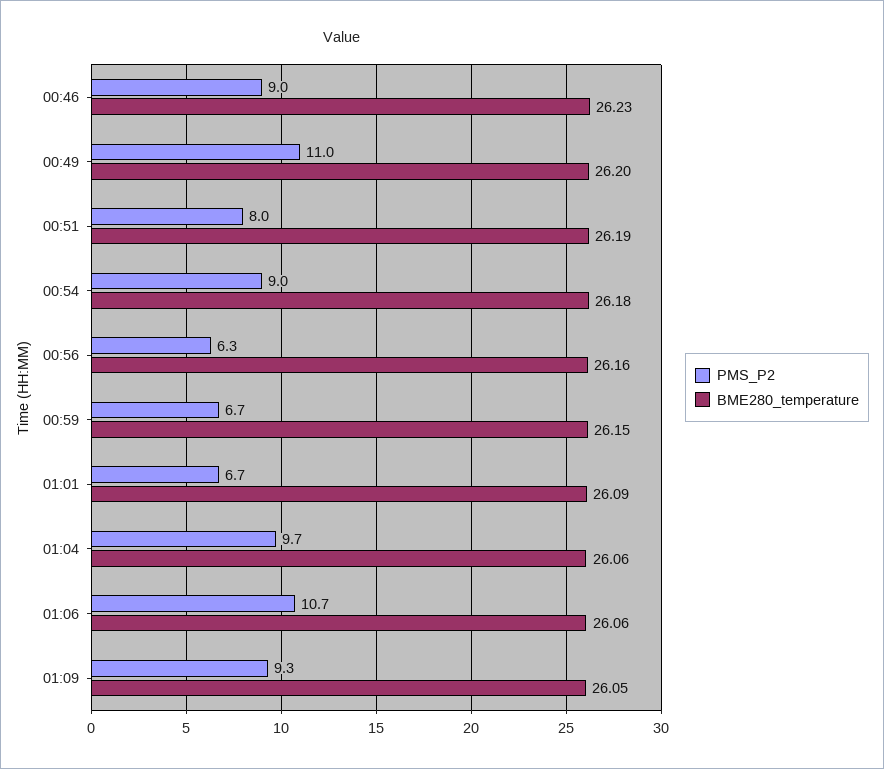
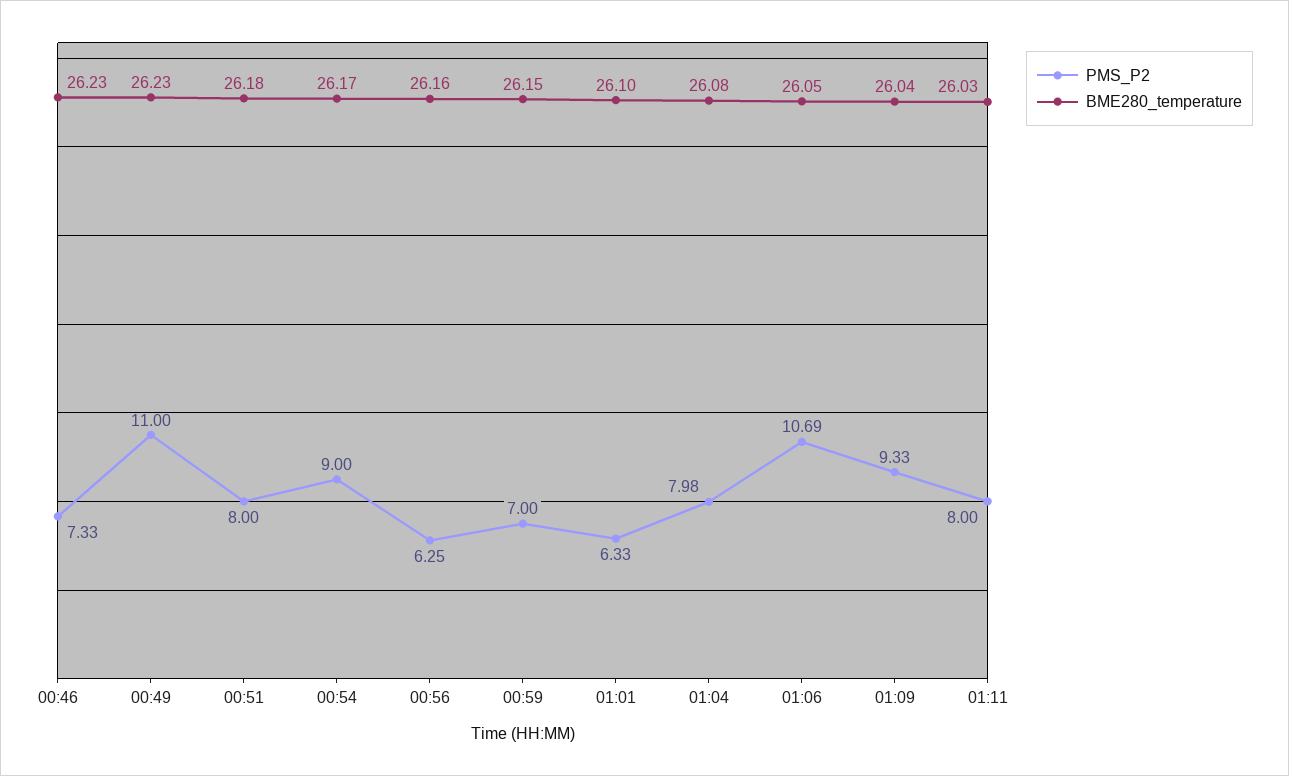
PMS_P2, 00:46: 9 -> 7.33
BME280_temperature, 00:49: 26.2 -> 26.23
BME280_temperature, 00:51: 26.19 -> 26.18
BME280_temperature, 00:54: 26.18 -> 26.17
PMS_P2, 00:59: 6.7 -> 7
PMS_P2, 01:01: 6.7 -> 6.33
BME280_temperature, 01:01: 26.09 -> 26.1
PMS_P2, 01:04: 9.7 -> 7.98
BME280_temperature, 01:04: 26.06 -> 26.08
BME280_temperature, 01:06: 26.06 -> 26.05
BME280_temperature, 01:09: 26.05 -> 26.04
PMS_P2, 01:11: none -> 8
BME280_temperature, 01:11: none -> 26.03

